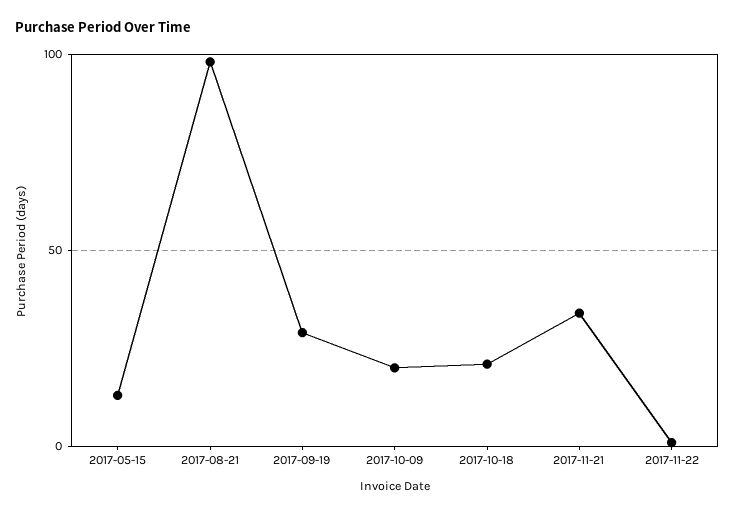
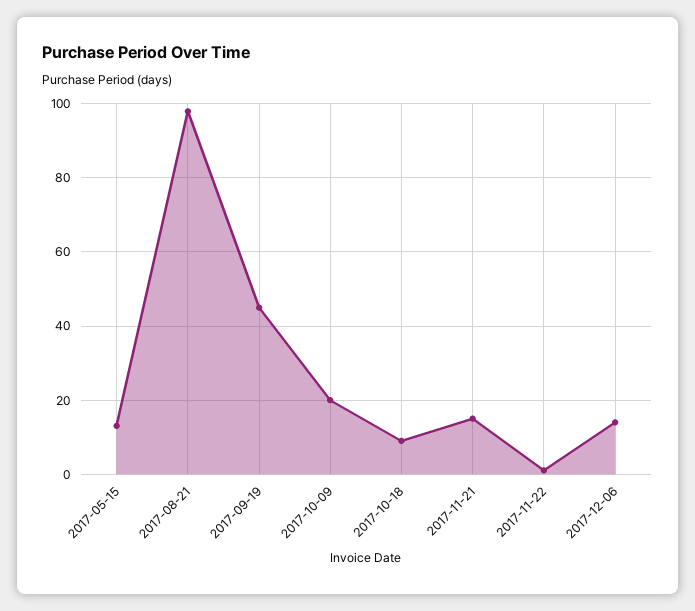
2017-09-19: 30 -> 45
2017-10-18: 20 -> 10
2017-11-21: 35 -> 15
2017-12-06: none -> 15

